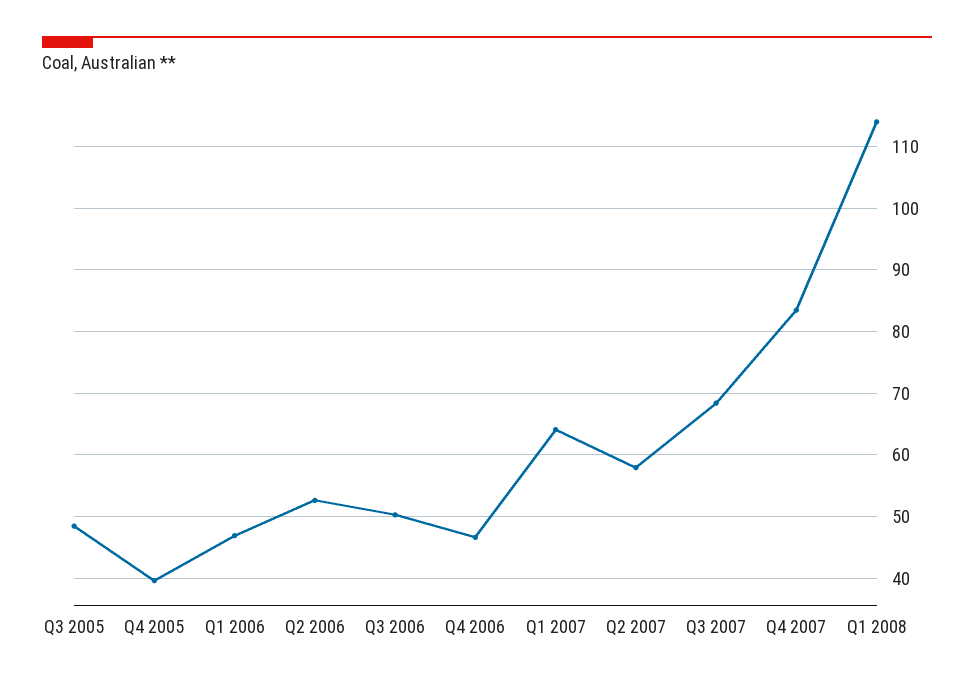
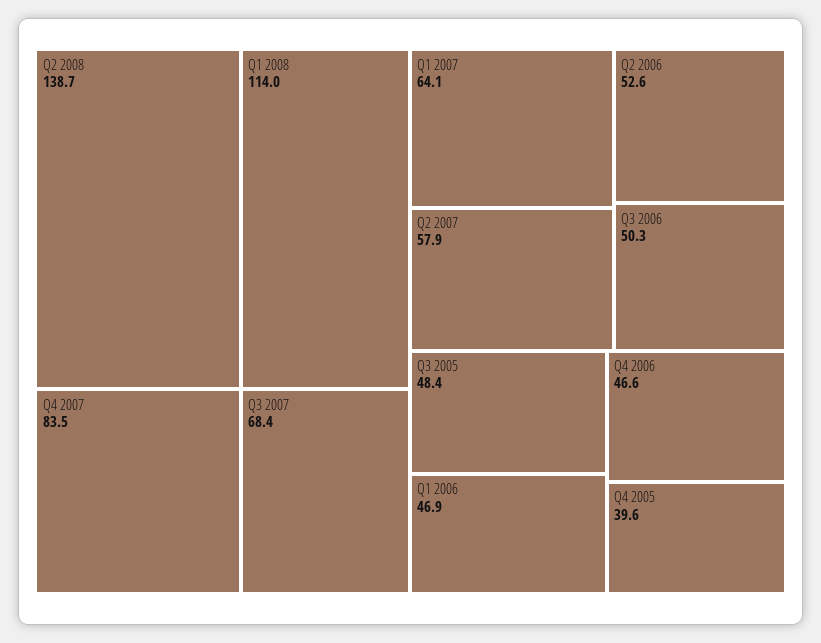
Q2 2008: none -> 138.7

